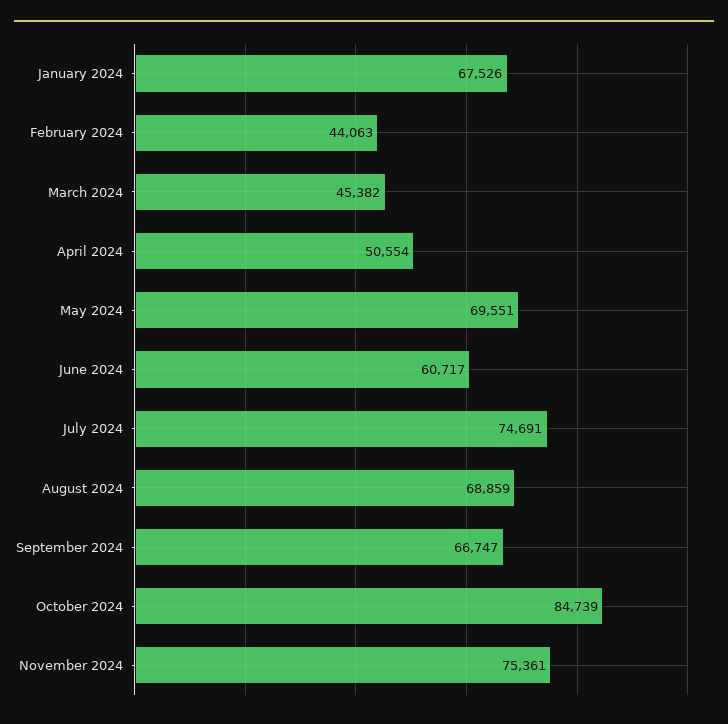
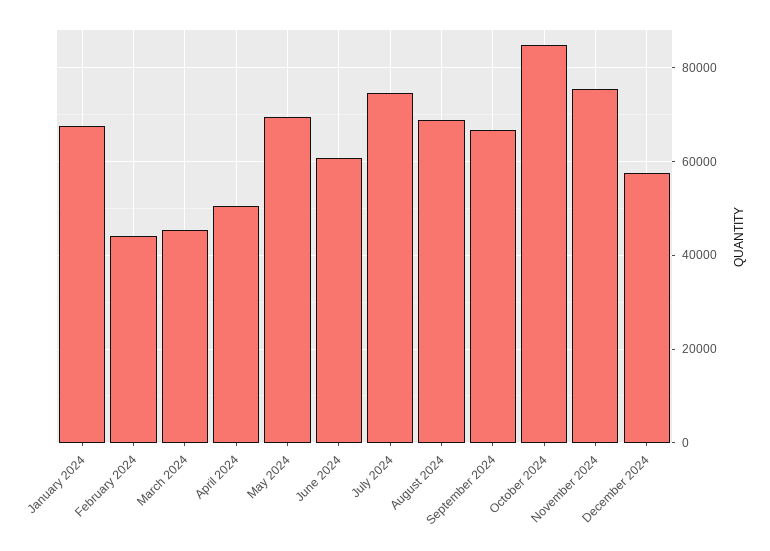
December 2024: none -> 58000

